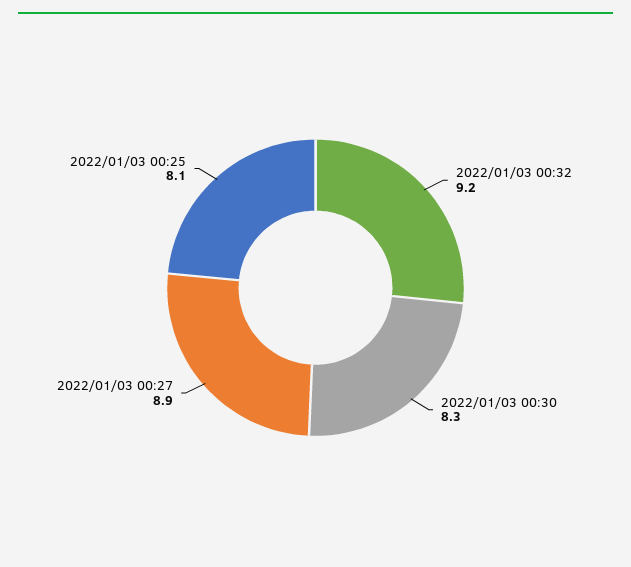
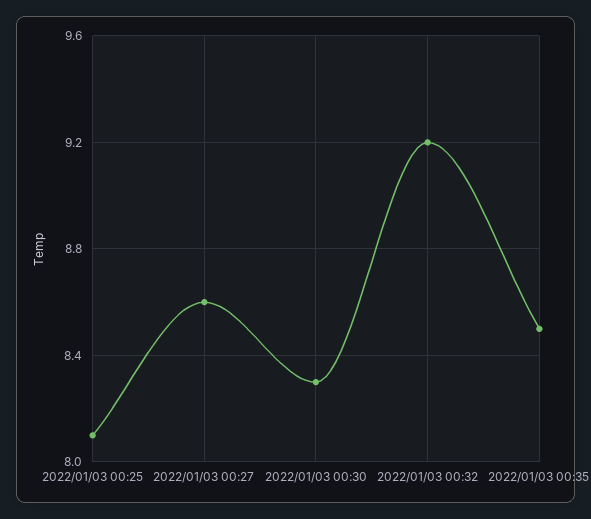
2022/01/03 00:27: 8.9 -> 8.6
2022/01/03 00:35: none -> 8.5

